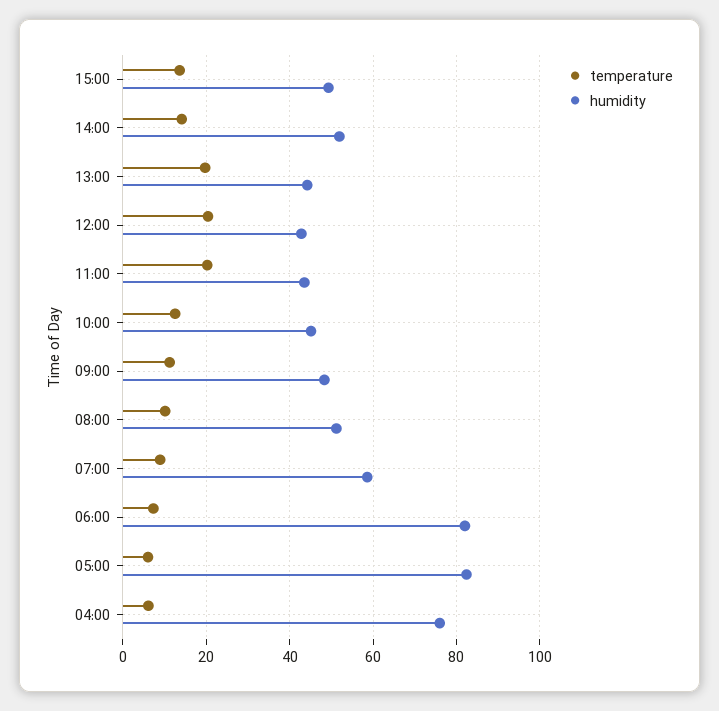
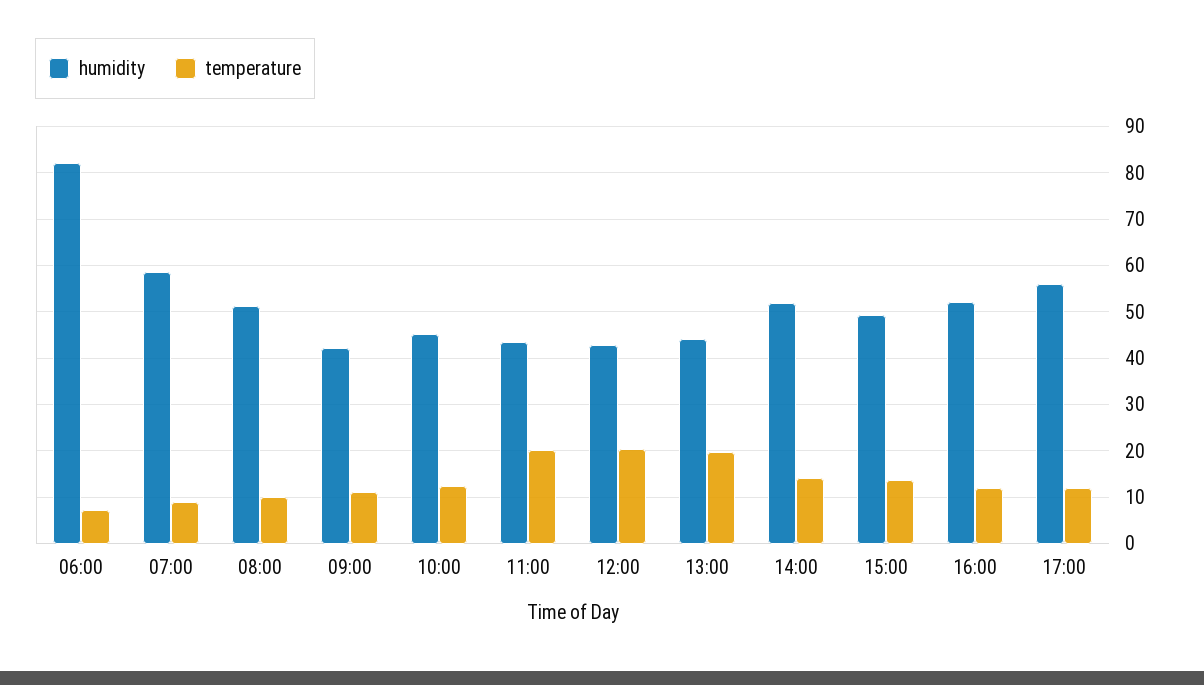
humidity, 09:00: 48 -> 42
temperature, 05:00: 6 -> none
humidity, 05:00: 82 -> none
temperature, 04:00: 6 -> none
humidity, 04:00: 76 -> none
humidity, 16:00: none -> 52
temperature, 16:00: none -> 12
humidity, 17:00: none -> 56
temperature, 17:00: none -> 12

